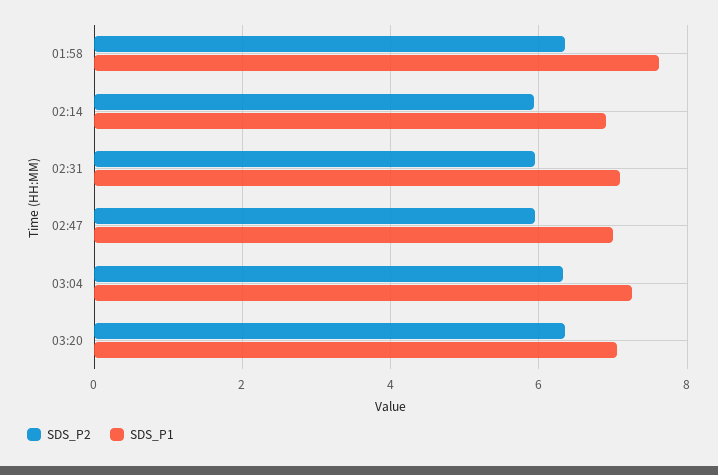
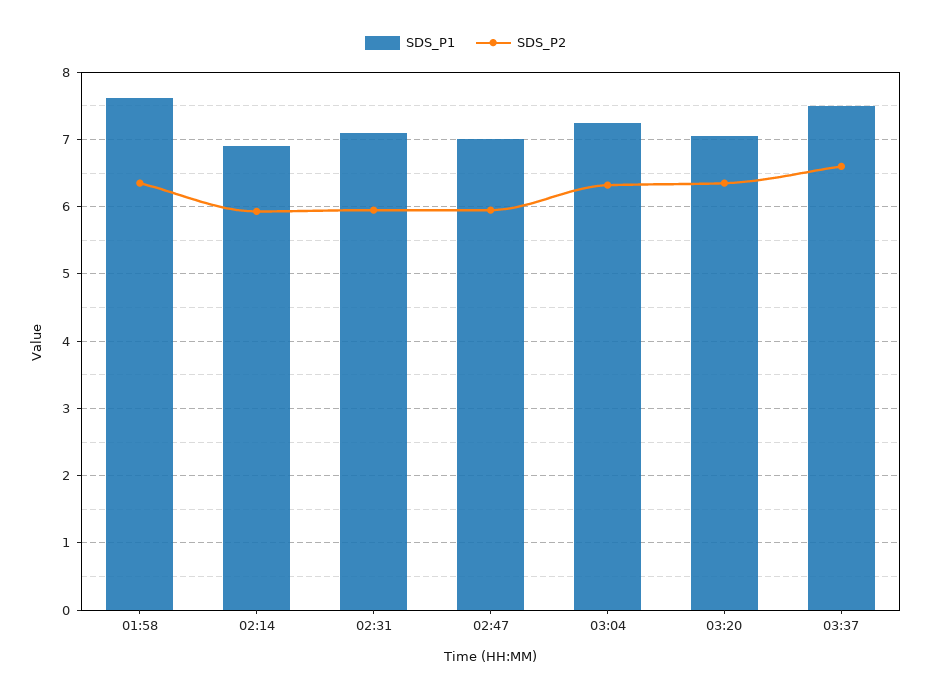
SDS_P1, 03:37: none -> 7.5
SDS_P2, 03:37: none -> 6.6

